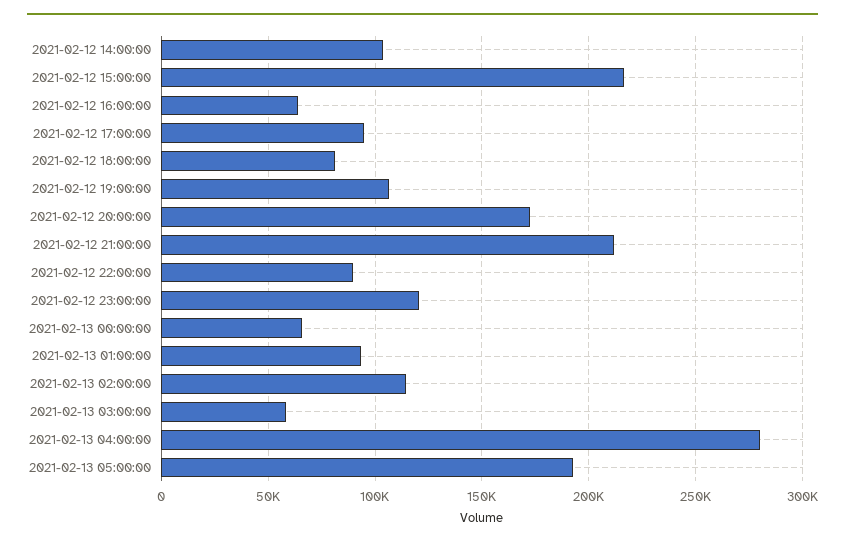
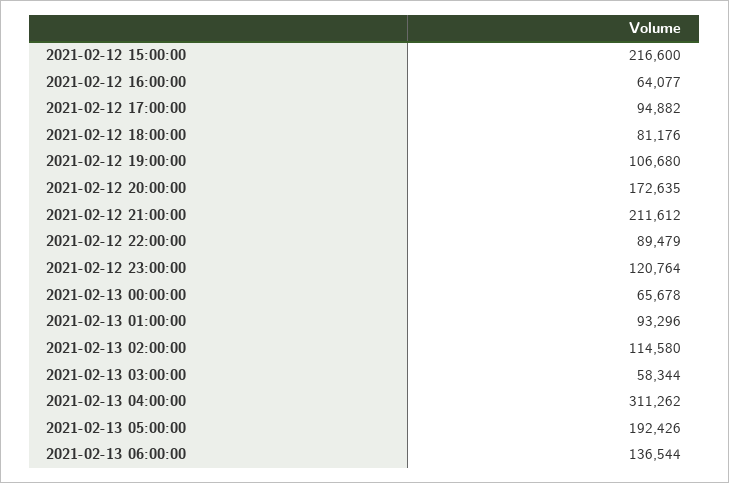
2021-02-12 14:00:00: 105000 -> none
2021-02-13 04:00:00: 280000 -> 311262
2021-02-13 06:00:00: none -> 136544

